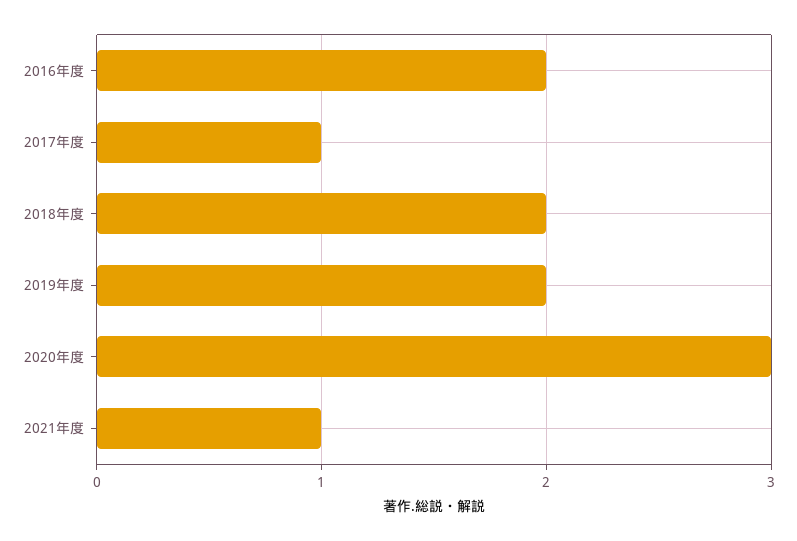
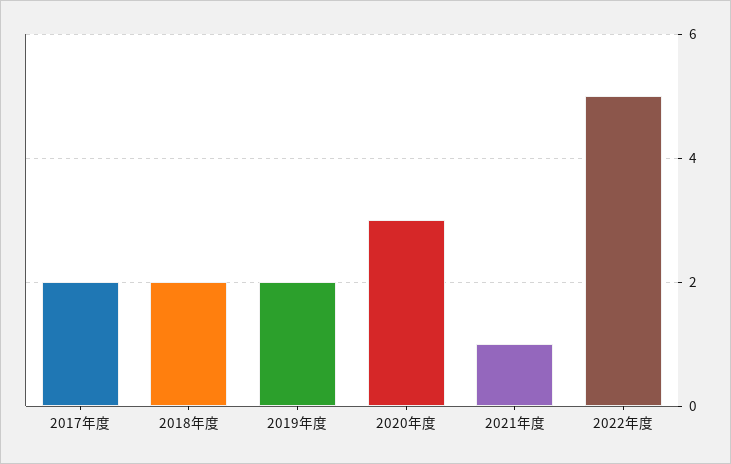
2016年度: 2 -> none
2017年度: 1 -> 2
2022年度: none -> 5

